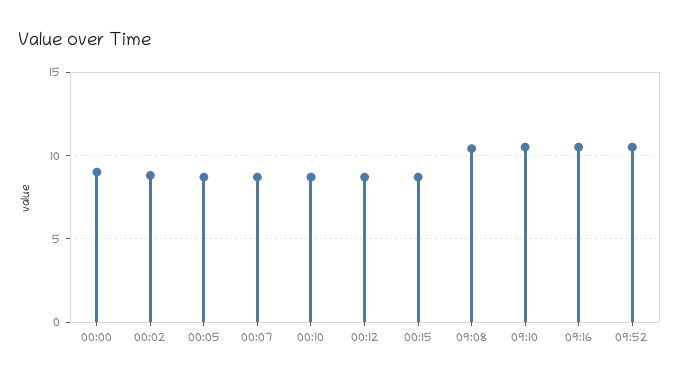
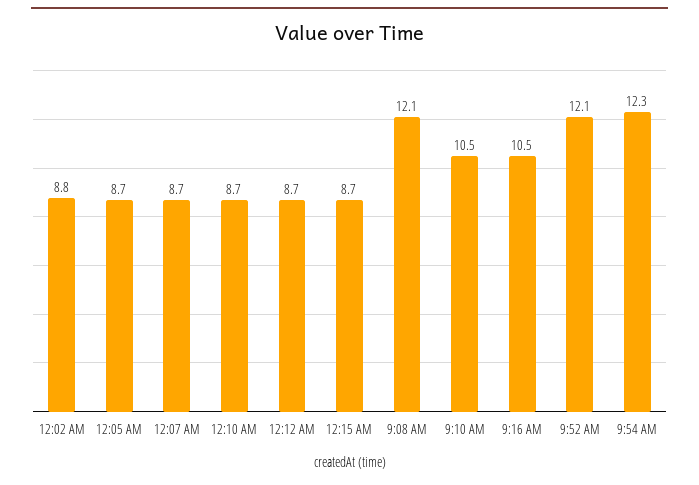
00:00: 9 -> none
09:08: 10.5 -> 12.1
09:52: 10.5 -> 12.1
9:54 AM: none -> 12.3

